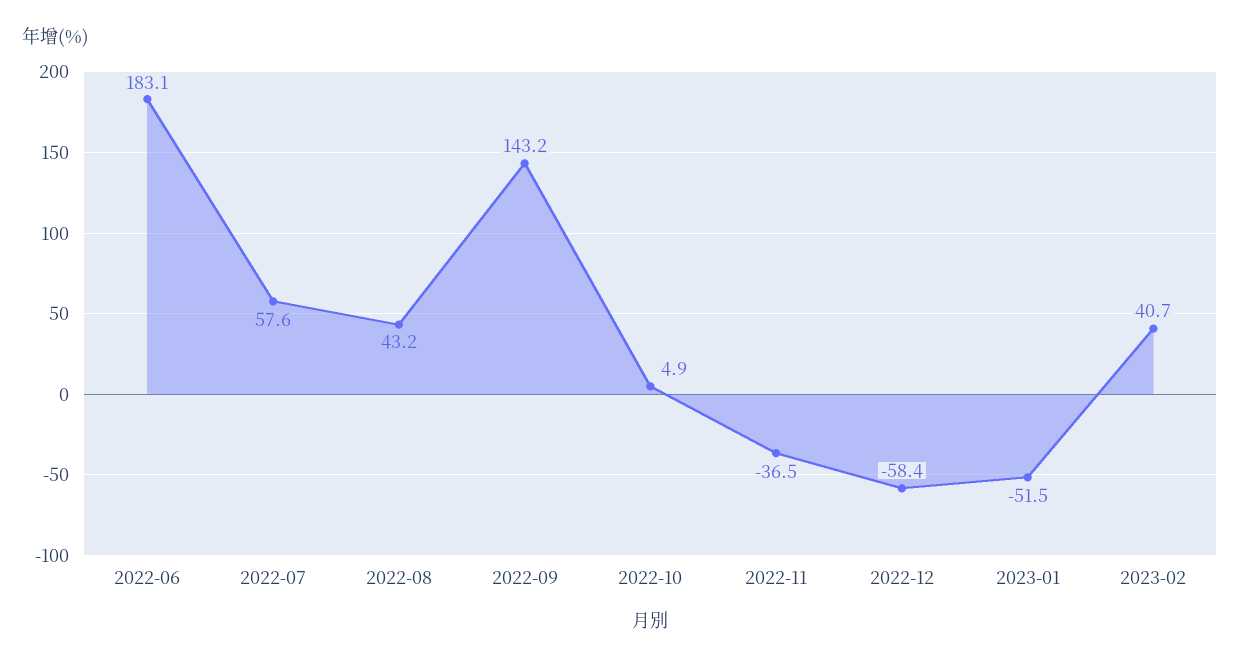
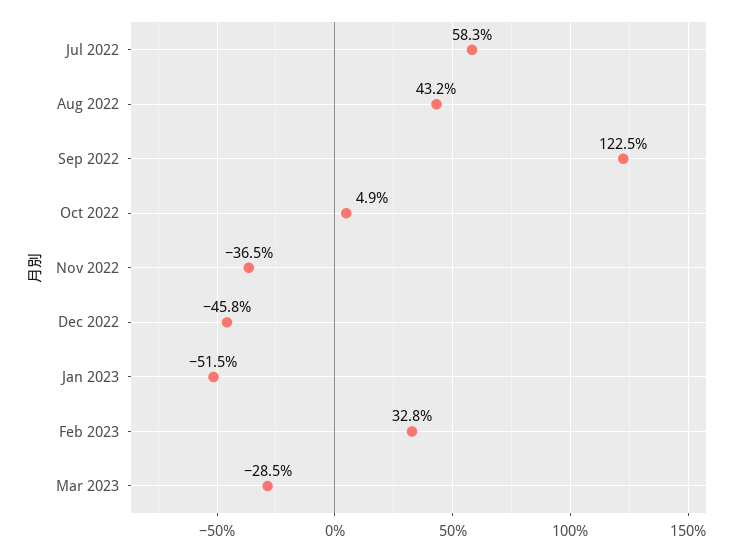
2022-06: 183.1 -> none
2022-07: 57.6 -> 58.3
2022-09: 143.2 -> 122.5
2022-12: -58.4 -> -45.8
2023-02: 40.7 -> 32.8
Mar 2023: none -> -28.5

